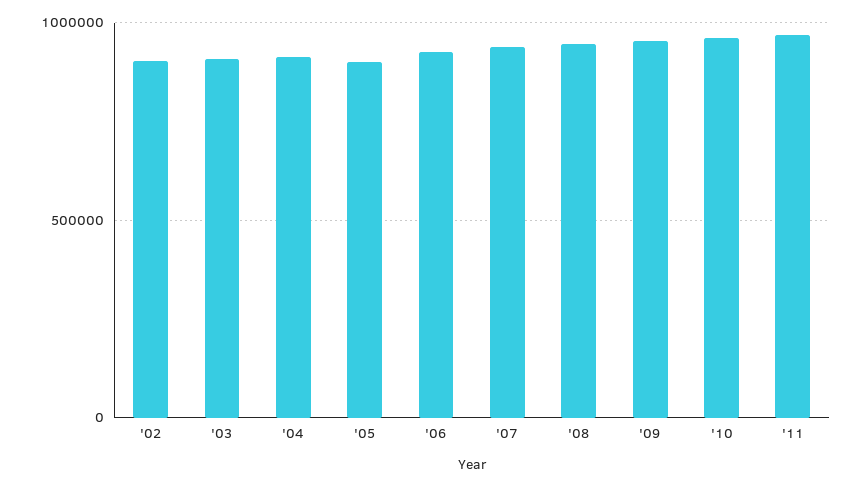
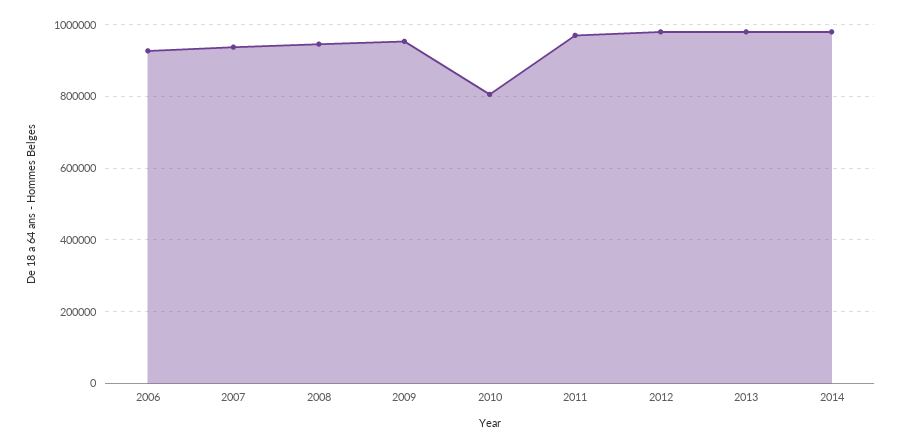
'02: 900000 -> none
'03: 900000 -> none
'04: 900000 -> none
'05: 900000 -> none
'10: 950000 -> 800000
2012: none -> 980000
2013: none -> 980000
2014: none -> 980000

